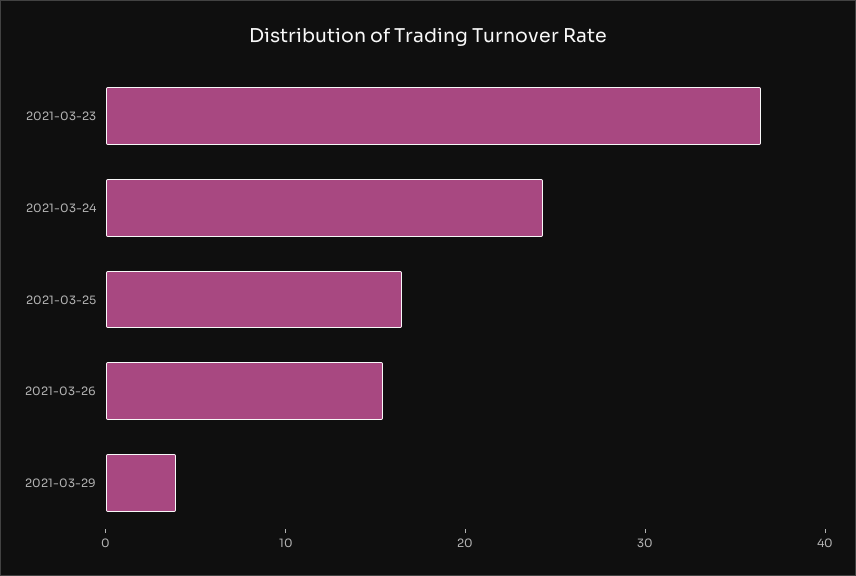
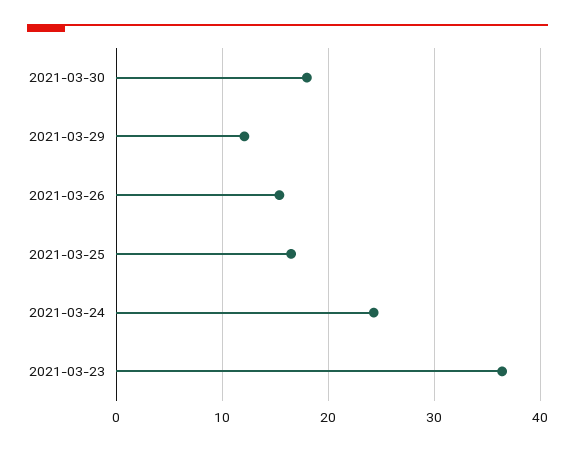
2021-03-29: 4 -> 12
2021-03-30: none -> 18

